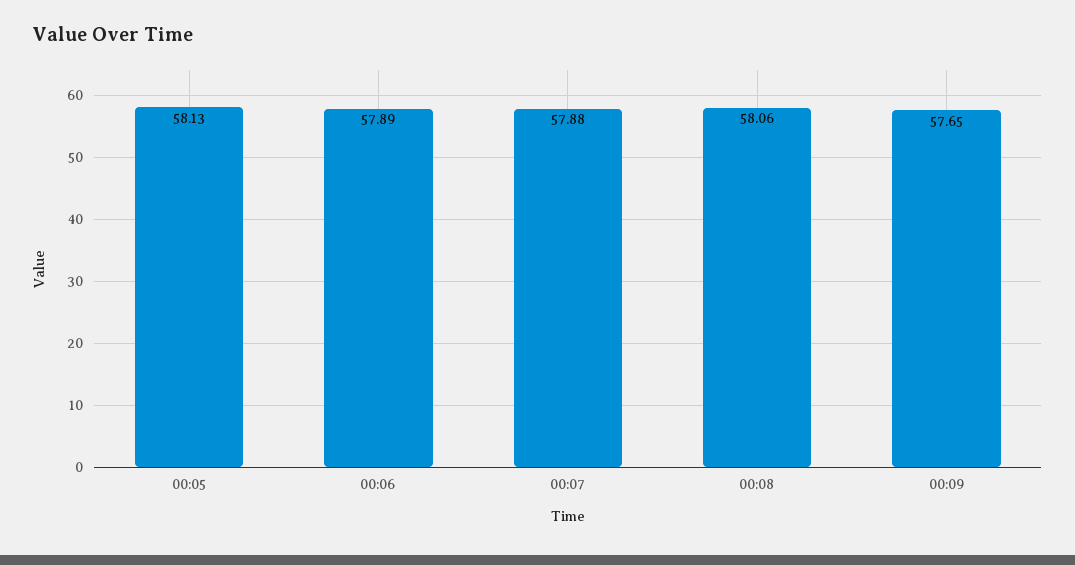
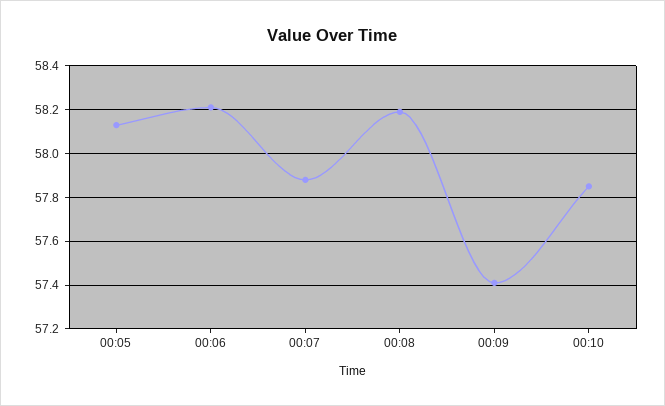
00:06: 57.89 -> 58.2
00:08: 58.06 -> 58.2
00:09: 57.65 -> 57.4
00:10: none -> 57.85

